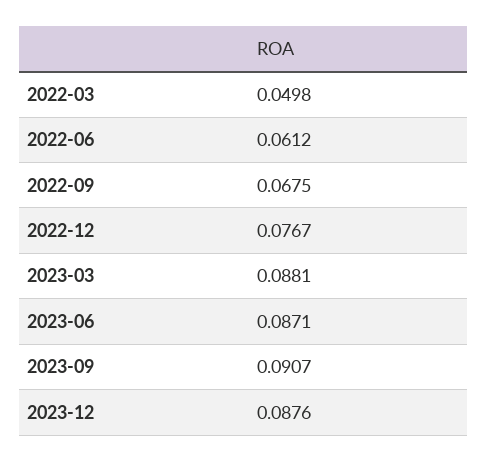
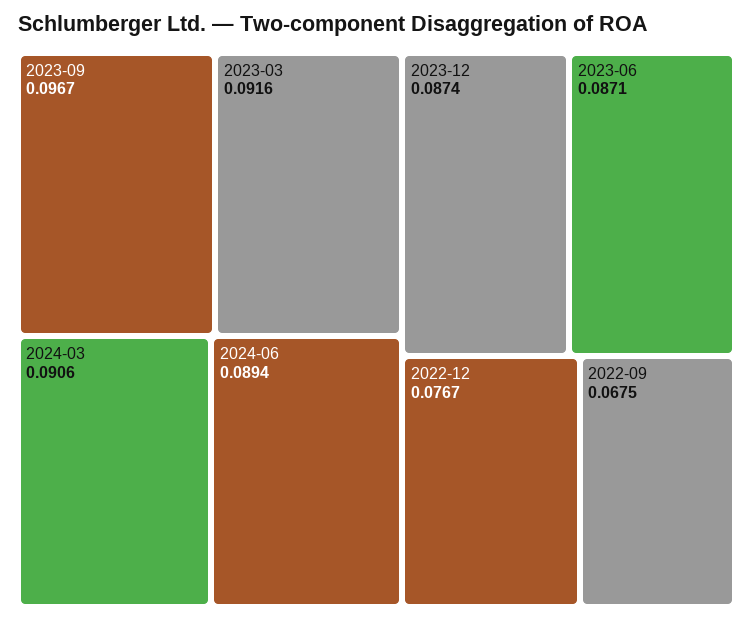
2022-03: 0.0498 -> none
2022-06: 0.0612 -> none
2023-03: 0.0881 -> 0.0916
2023-09: 0.0907 -> 0.0967
2023-12: 0.0876 -> 0.0874
2024-03: none -> 0.0906
2024-06: none -> 0.0894

